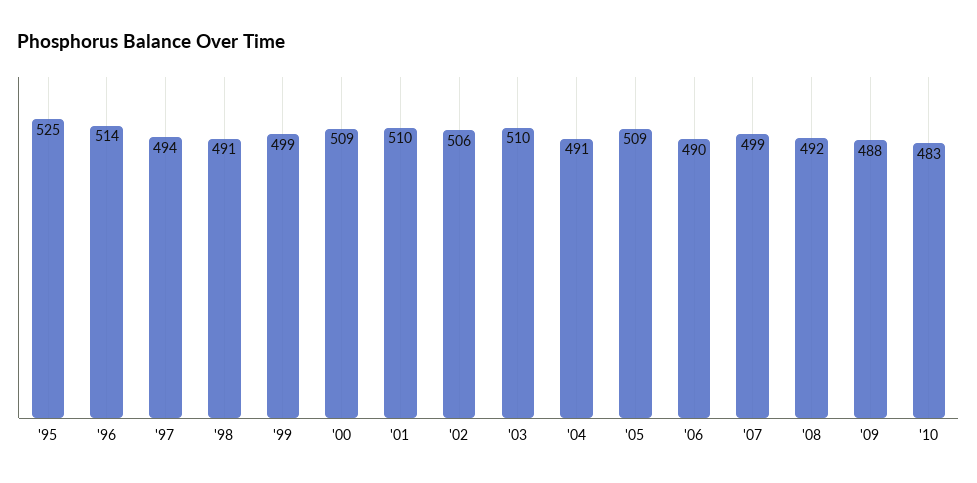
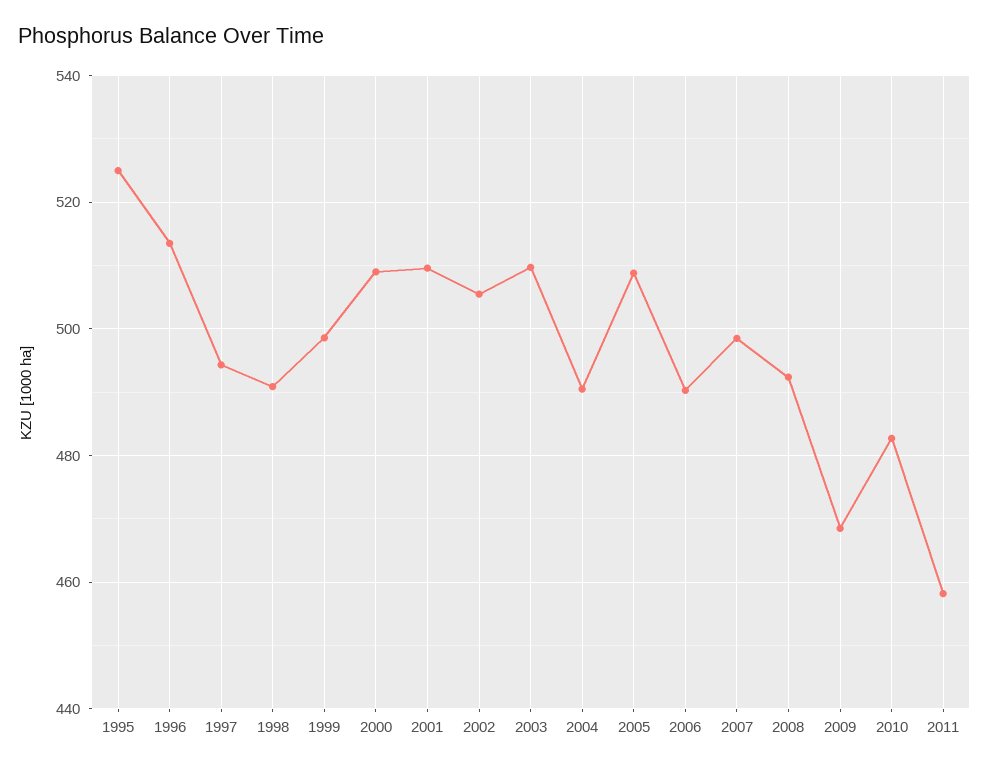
'09: 488 -> 468
2011: none -> 458

